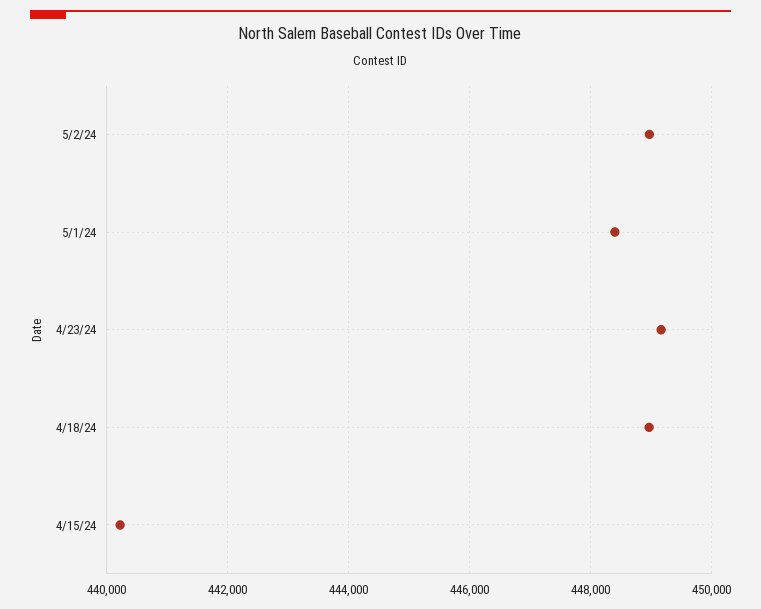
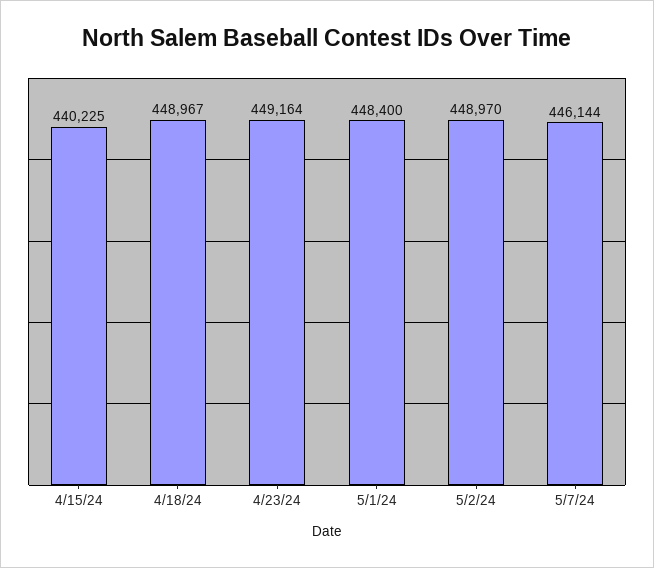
5/7/24: none -> 446144

